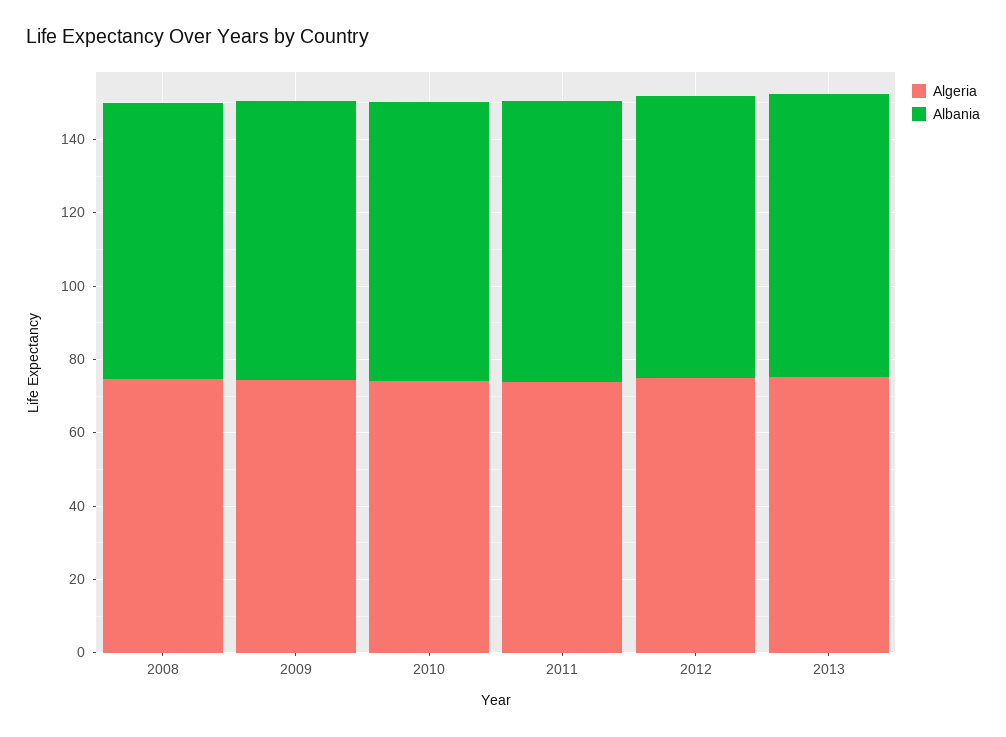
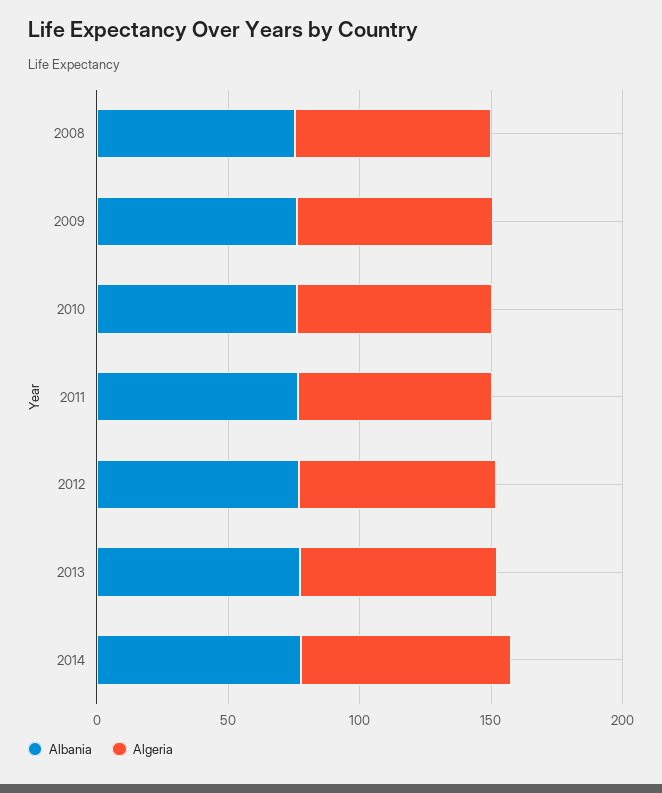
Albania, 2014: none -> 80
Algeria, 2014: none -> 80

